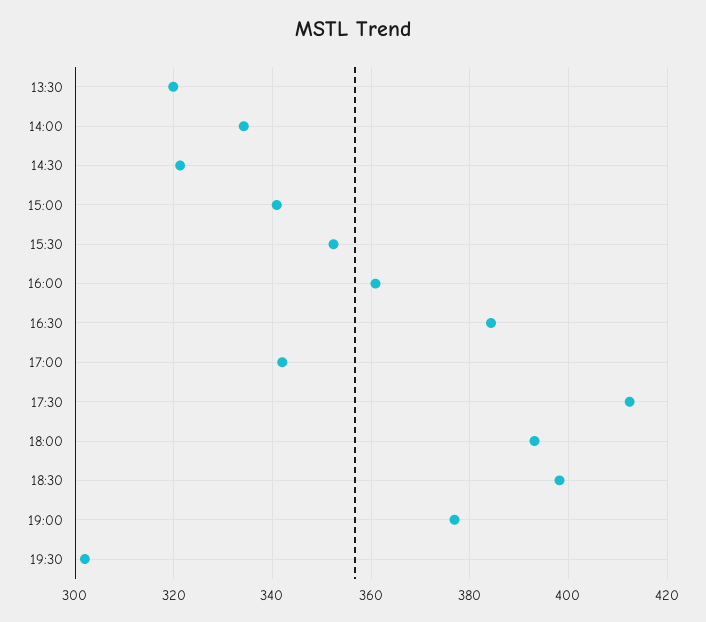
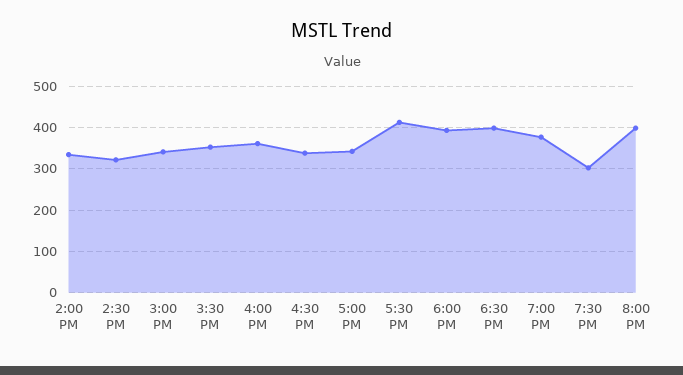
13:30: 320 -> none
16:30: 384 -> 340
8:00 PM: none -> 400

